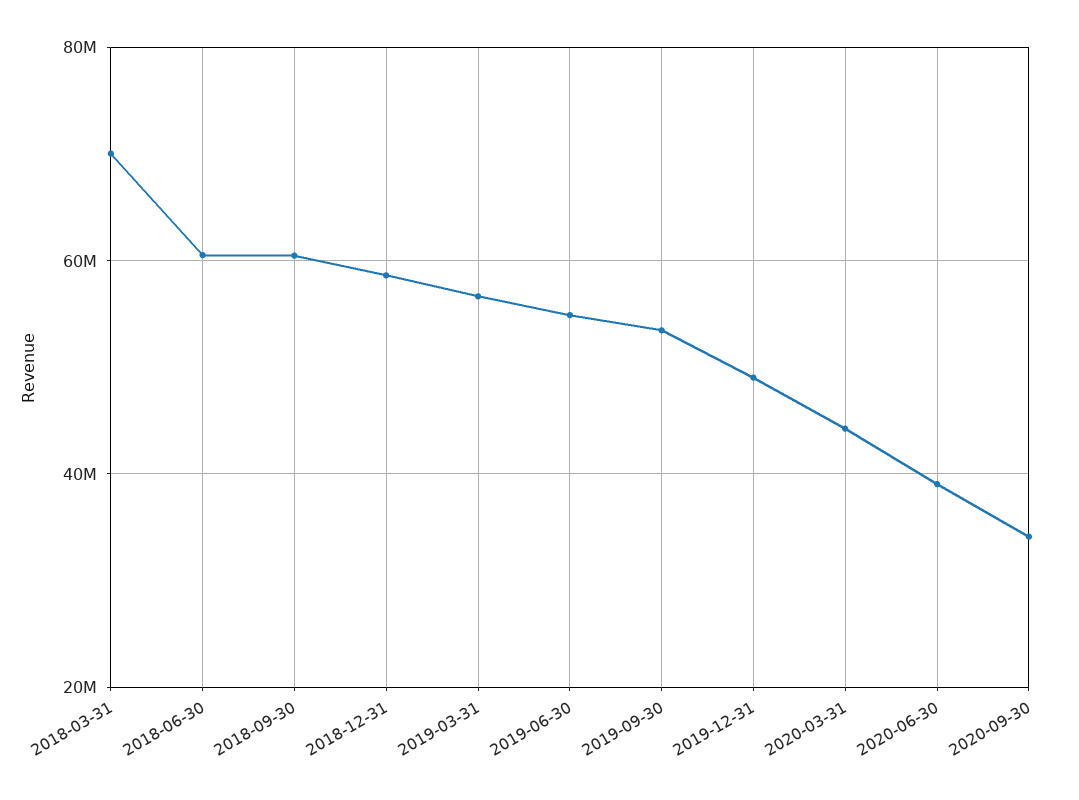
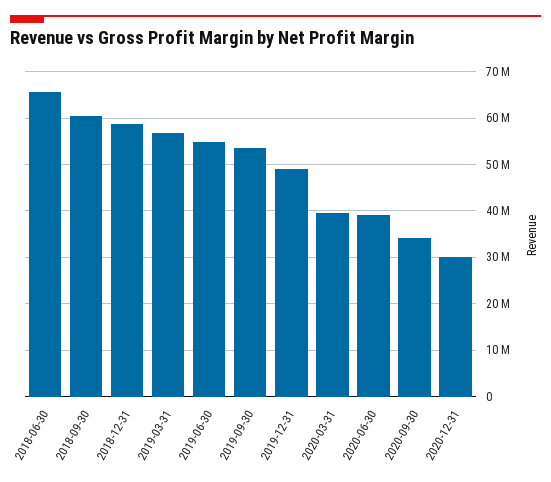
2018-03-31: 70000000 -> none
2018-06-30: 60000000 -> 66000000
2020-03-31: 44000000 -> 40000000
2020-12-31: none -> 30000000

